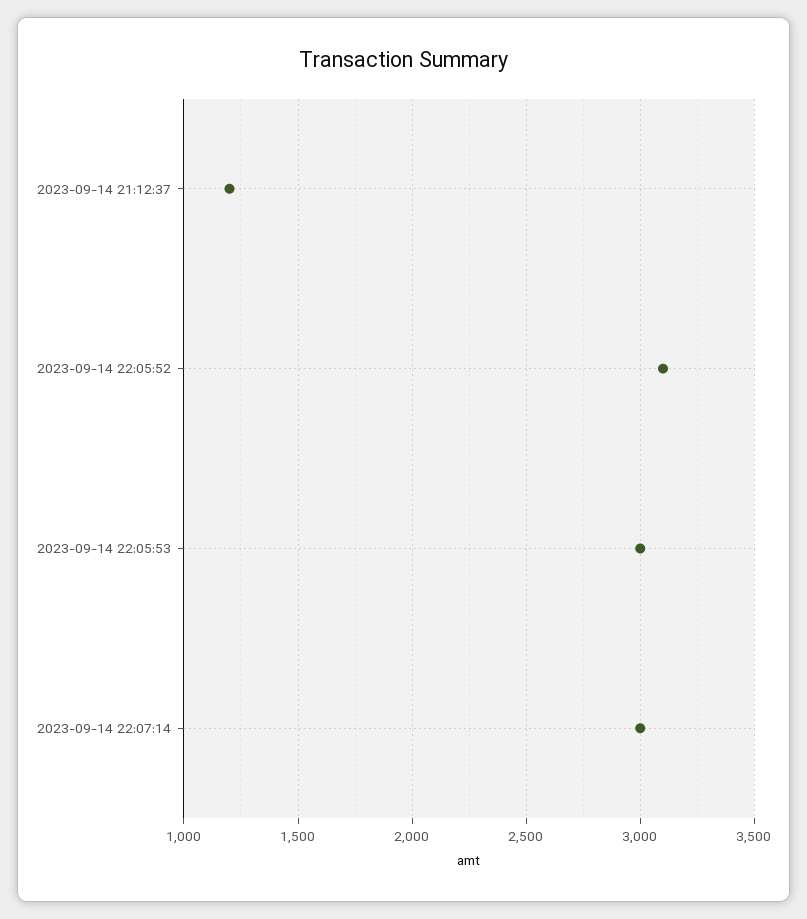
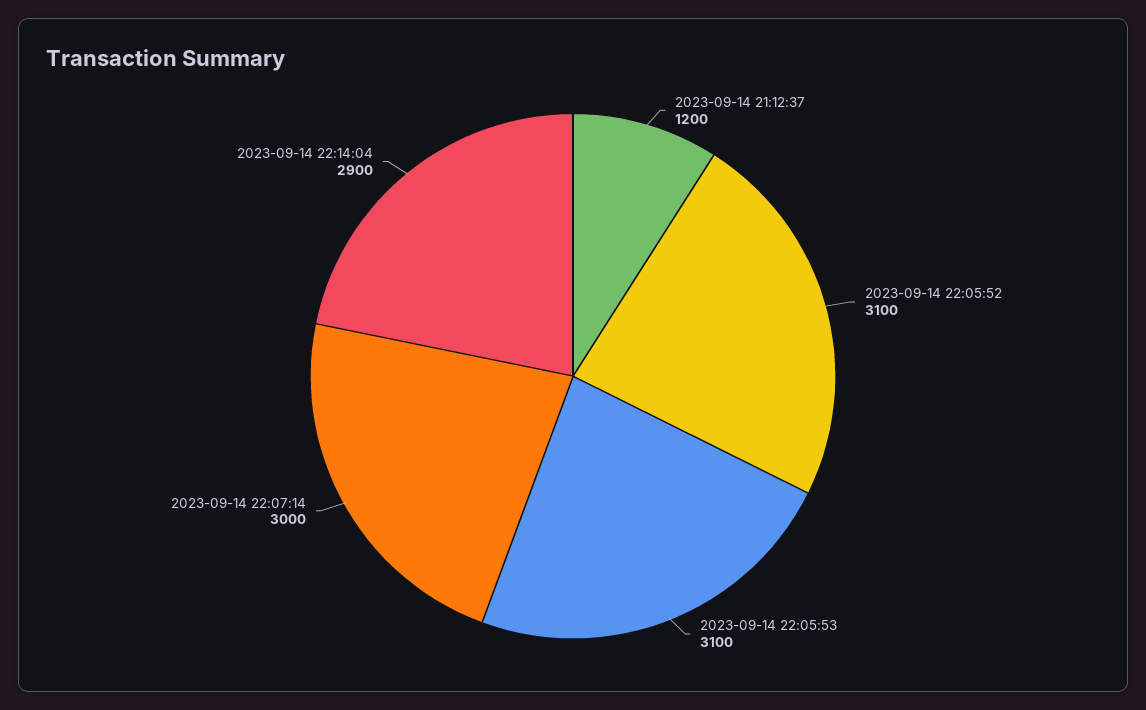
2023-09-14 22:05:53: 3000 -> 3100
2023-09-14 22:14:04: none -> 2900

